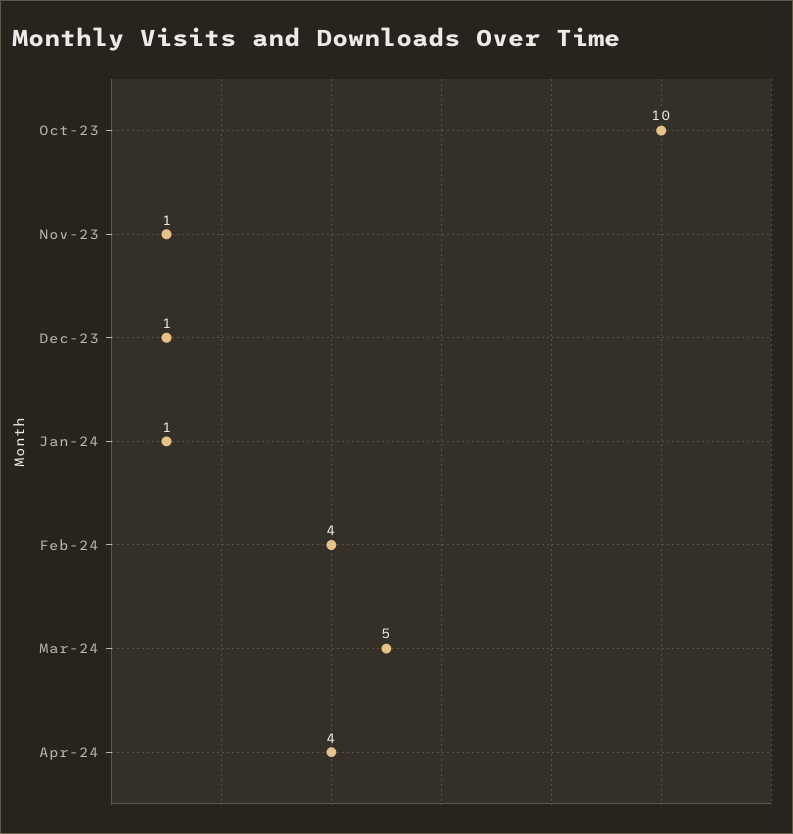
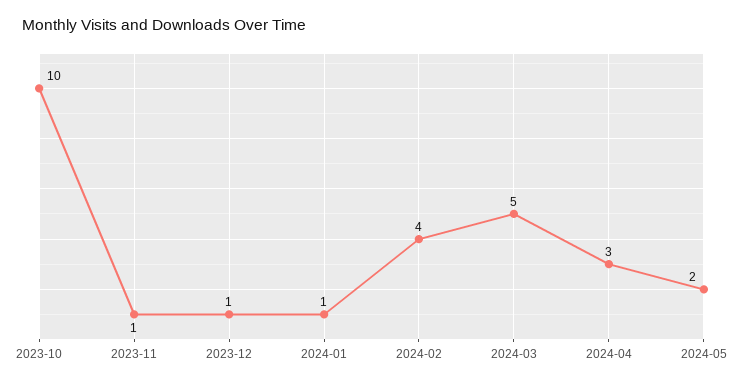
Apr-24: 4 -> 3
2024-05: none -> 2

